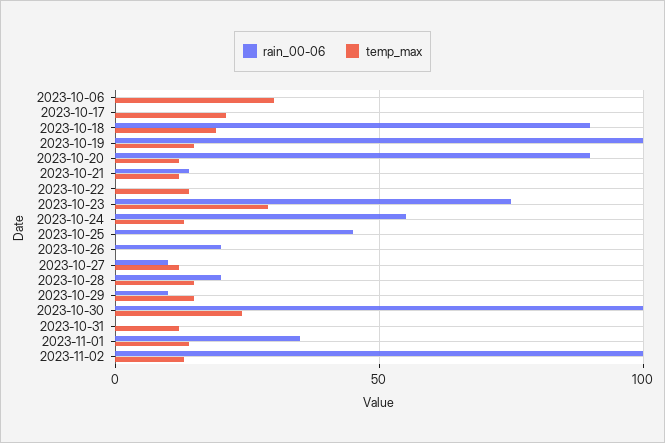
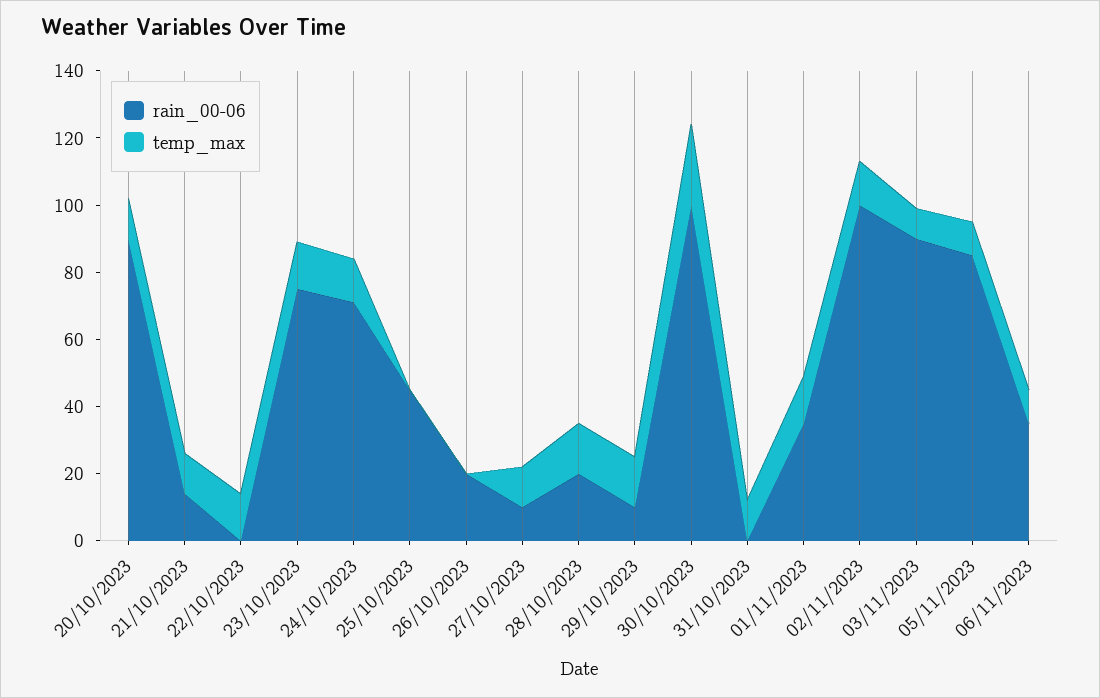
rain_00-06, 2023-10-06: 0 -> none
temp_max, 2023-10-06: 30 -> none
rain_00-06, 2023-10-17: 0 -> none
temp_max, 2023-10-17: 20 -> none
rain_00-06, 2023-10-18: 90 -> none
temp_max, 2023-10-18: 20 -> none
rain_00-06, 2023-10-19: 100 -> none
temp_max, 2023-10-19: 15 -> none
temp_max, 2023-10-23: 30 -> 15
rain_00-06, 2023-10-24: 55 -> 70
rain_00-06, 03/11/2023: none -> 90
temp_max, 03/11/2023: none -> 10
rain_00-06, 05/11/2023: none -> 85
temp_max, 05/11/2023: none -> 10
rain_00-06, 06/11/2023: none -> 35
temp_max, 06/11/2023: none -> 10

